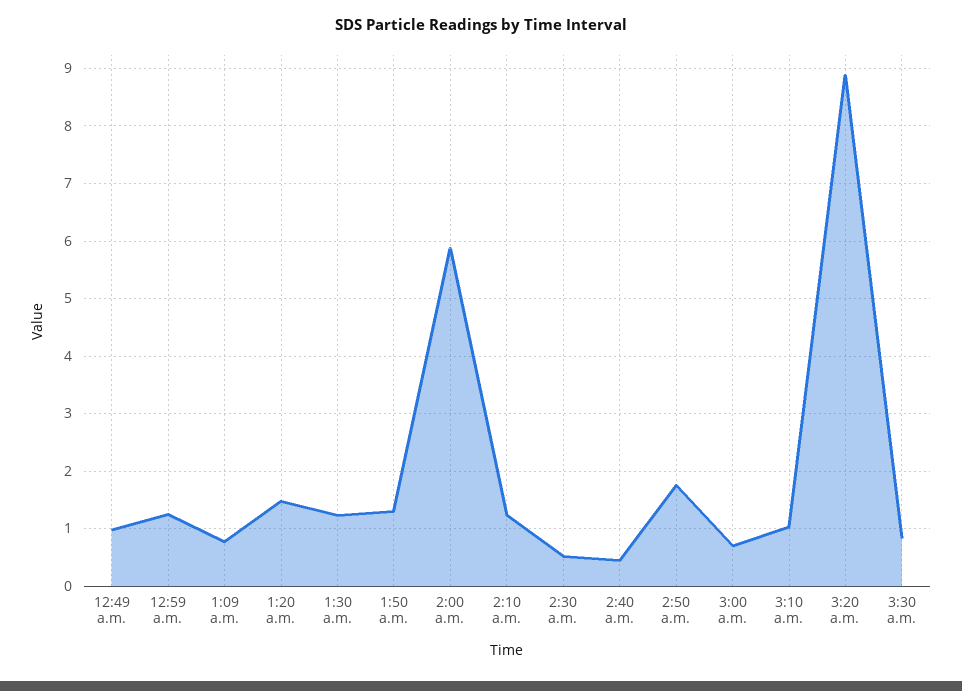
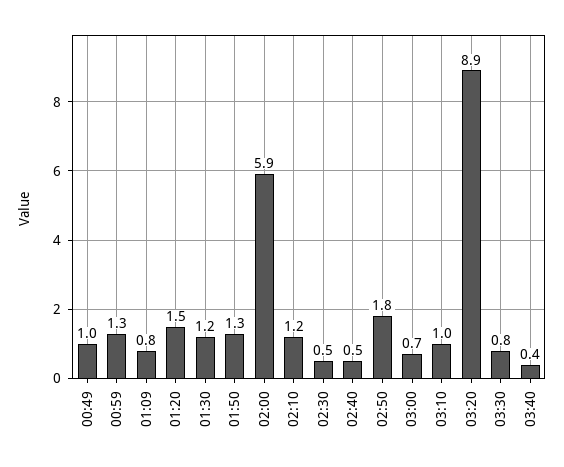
03:40: none -> 0.4

